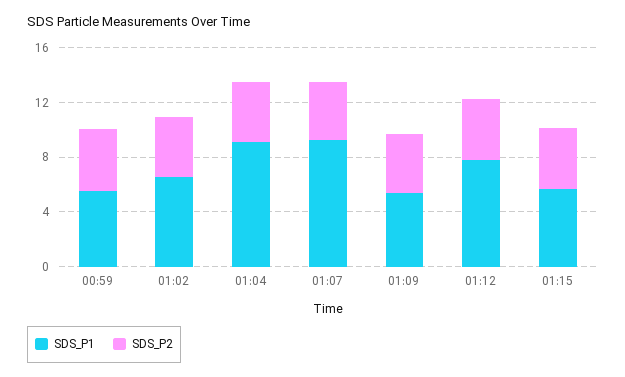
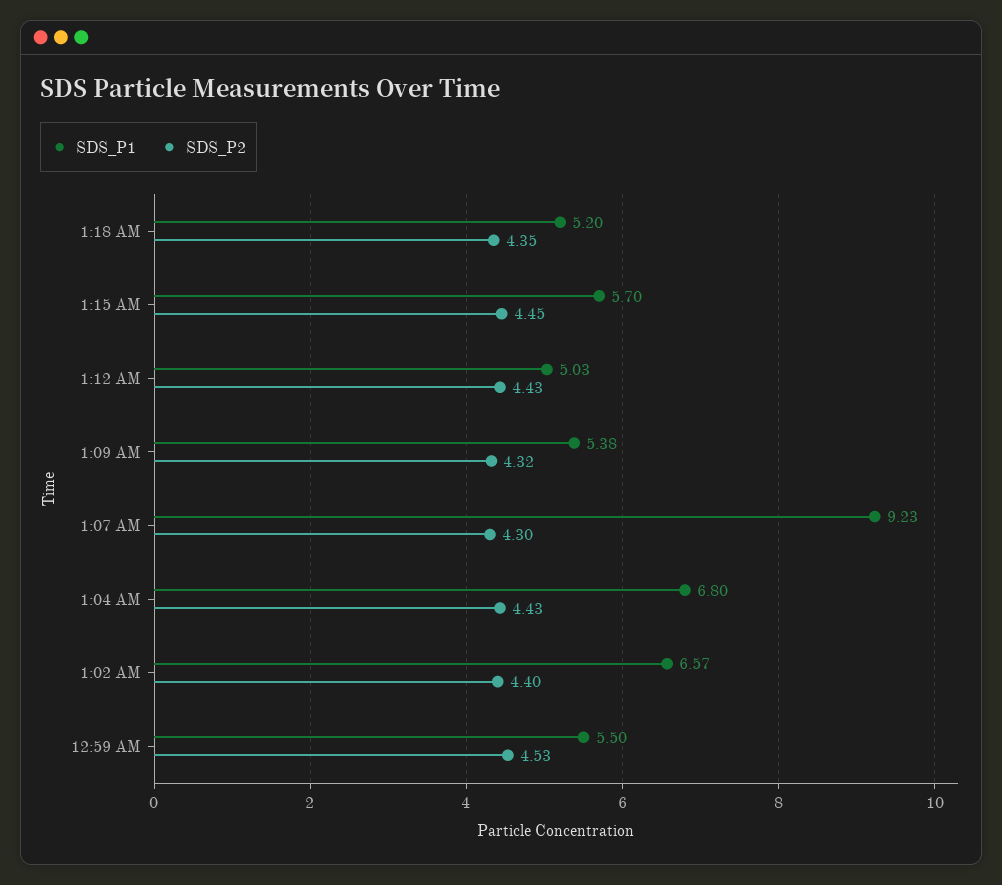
SDS_P1, 01:04: 9 -> 6.8
SDS_P1, 01:12: 8 -> 5.03
SDS_P1, 1:18 AM: none -> 5.2
SDS_P2, 1:18 AM: none -> 4.35

